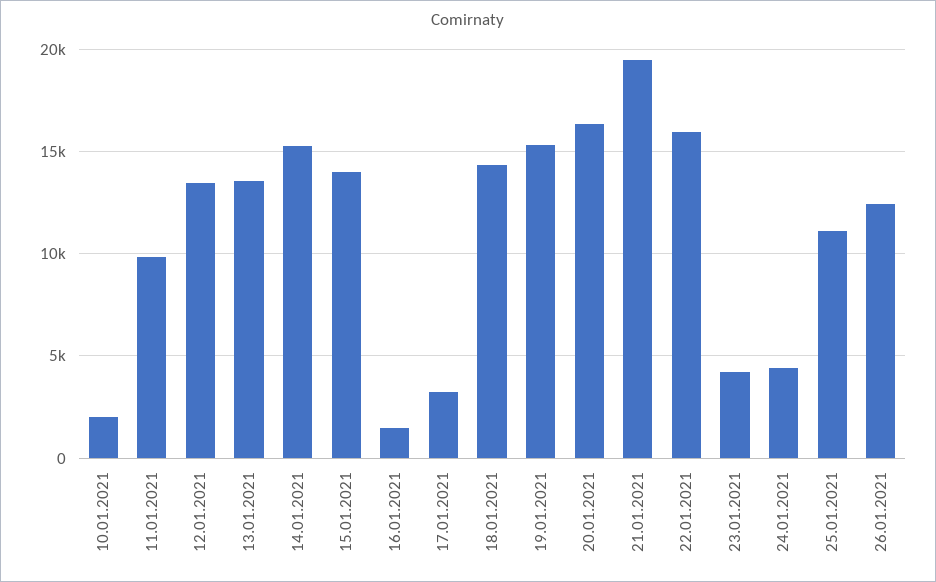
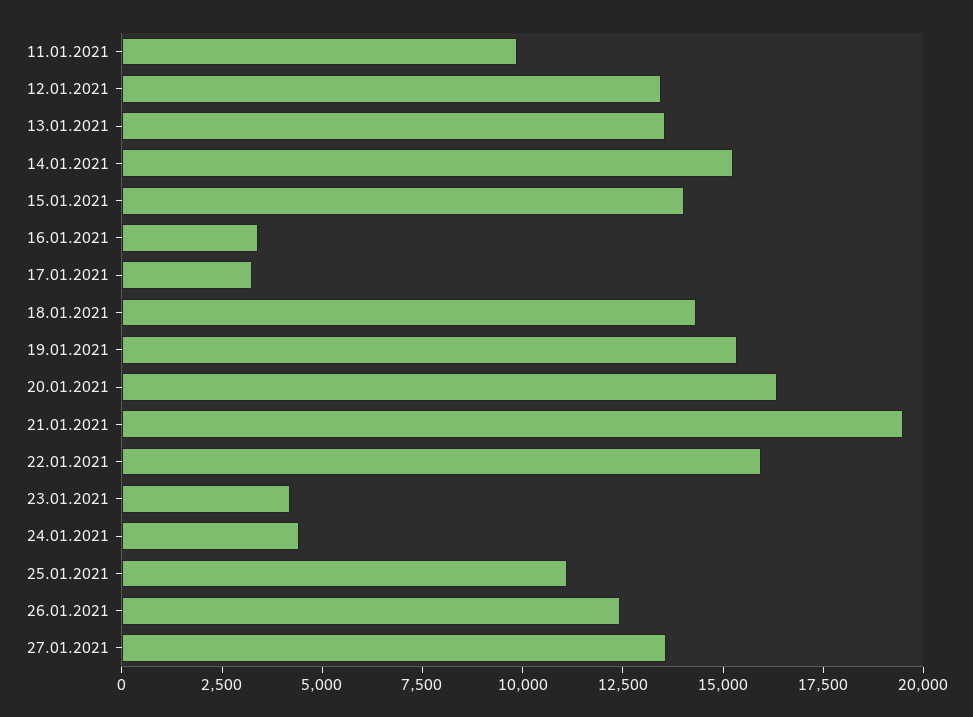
10.01.2021: 2000 -> none
16.01.2021: 1500 -> 3500
27.01.2021: none -> 13500

